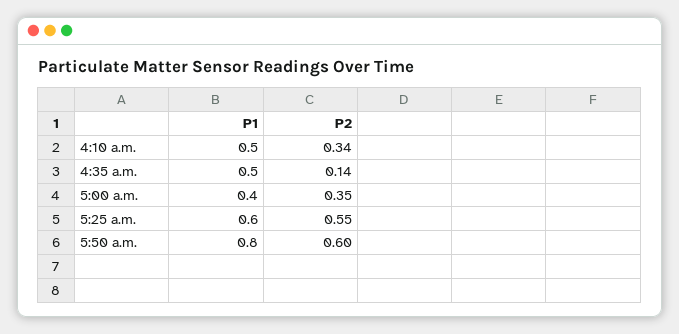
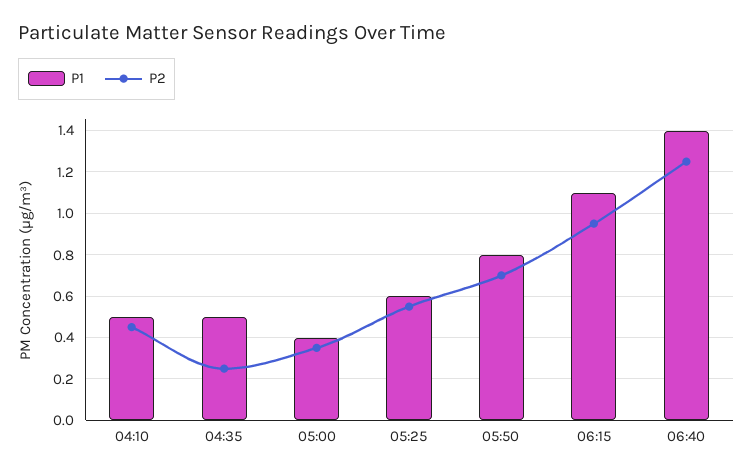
P2, 4:10 a.m.: 0.34 -> 0.45
P2, 4:35 a.m.: 0.14 -> 0.25
P2, 5:50 a.m.: 0.6 -> 0.7
P1, 06:15: none -> 1.1
P2, 06:15: none -> 0.95
P1, 06:40: none -> 1.4
P2, 06:40: none -> 1.25

